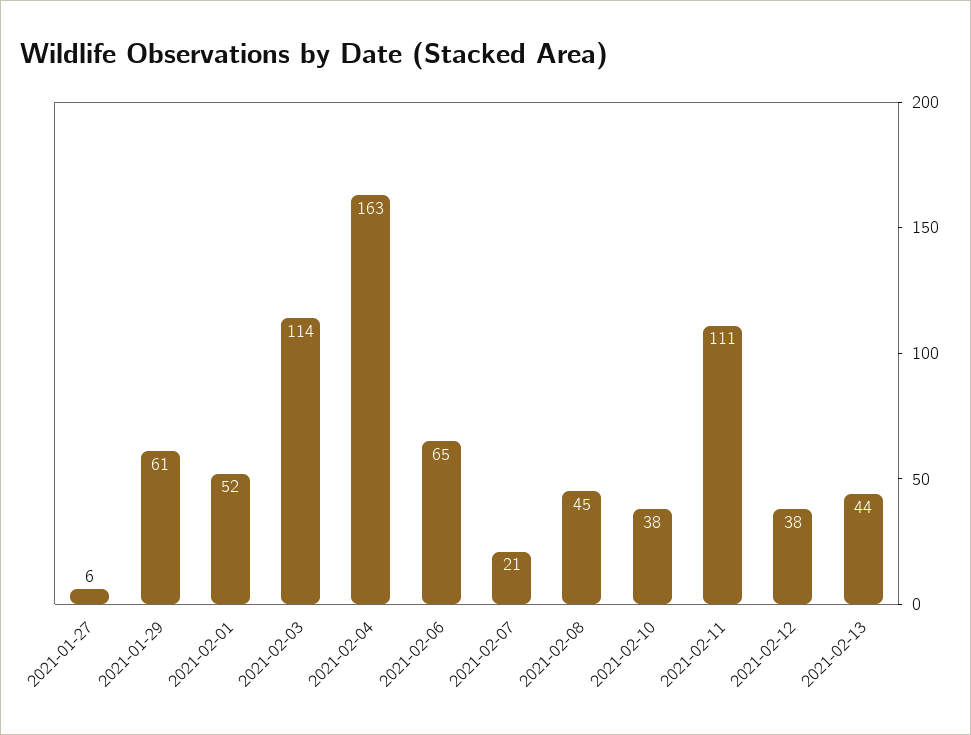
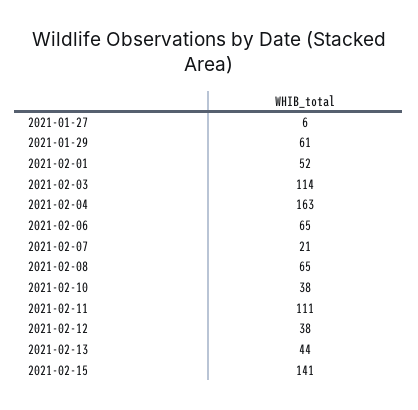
2021-02-08: 45 -> 65
2021-02-15: none -> 141

